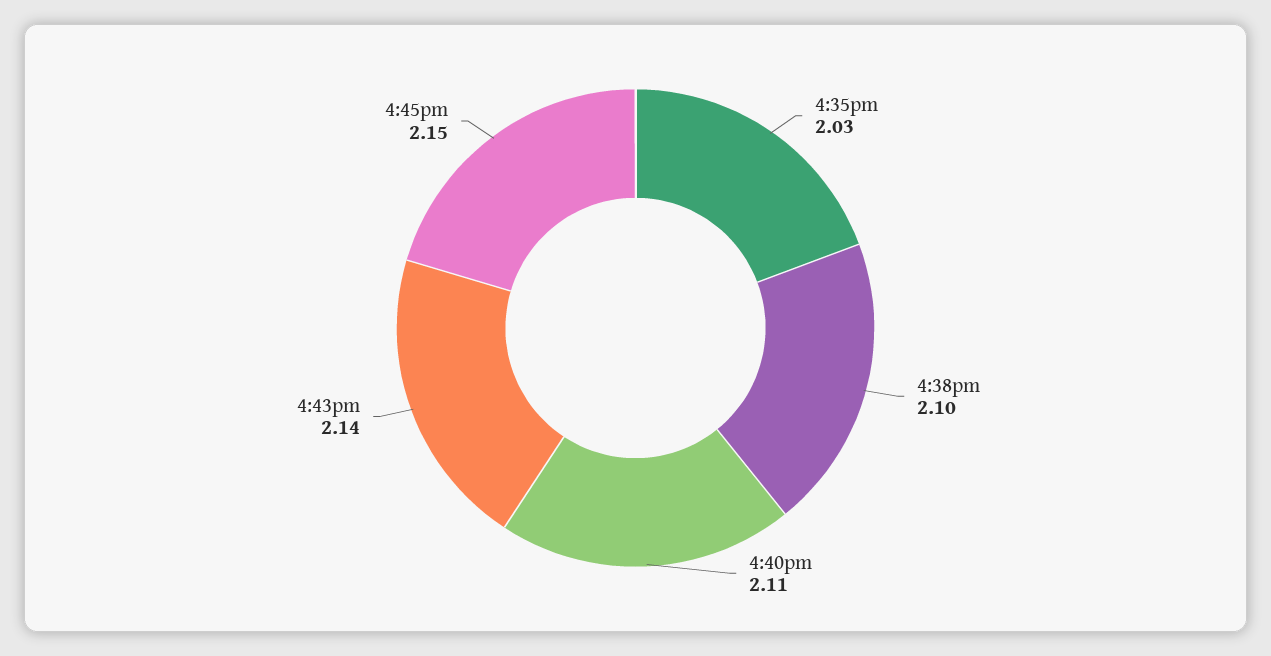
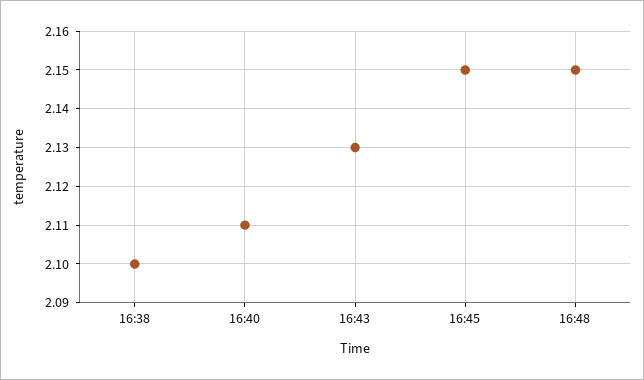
4:35pm: 2.03 -> none
4:43pm: 2.14 -> 2.13
16:48: none -> 2.15

